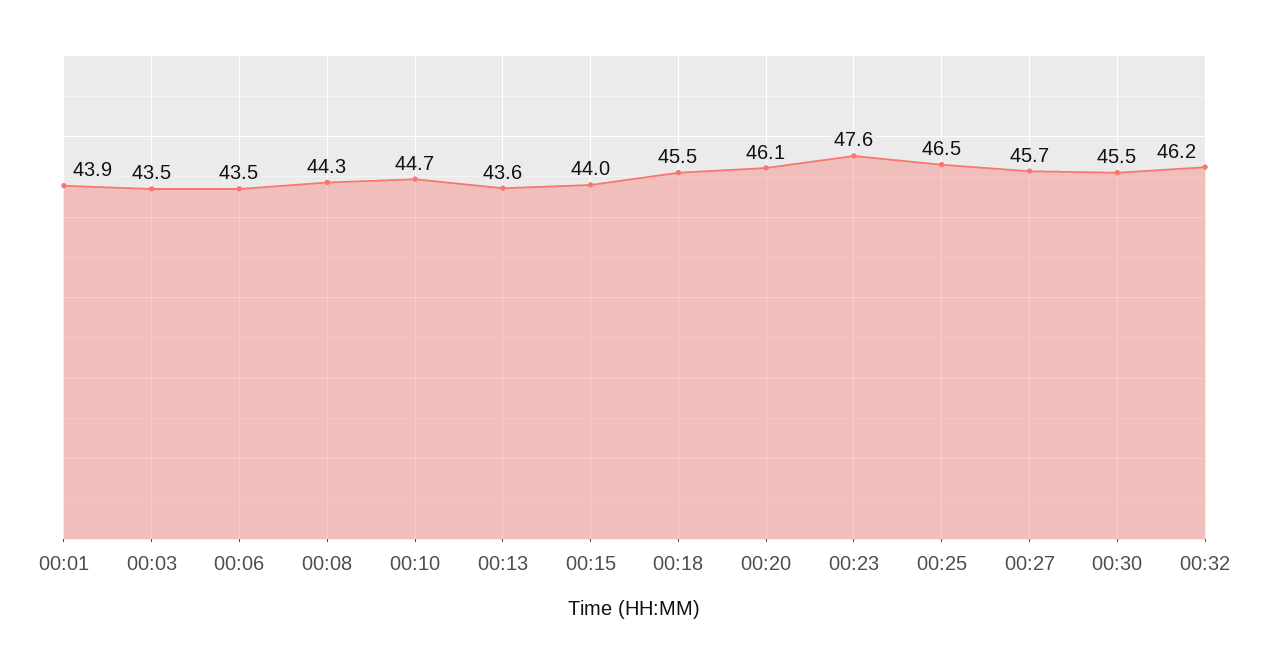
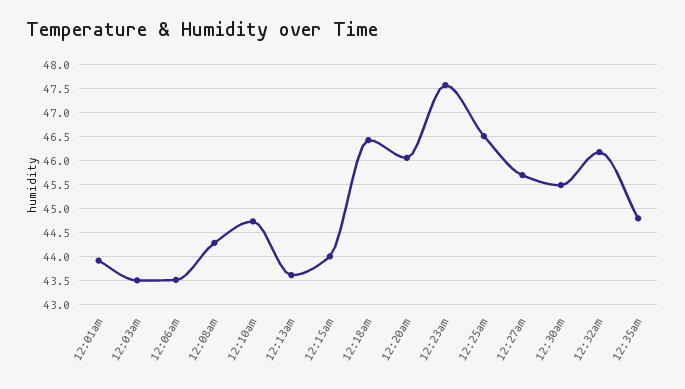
00:18: 45.5 -> 46.5
12:35am: none -> 44.75

